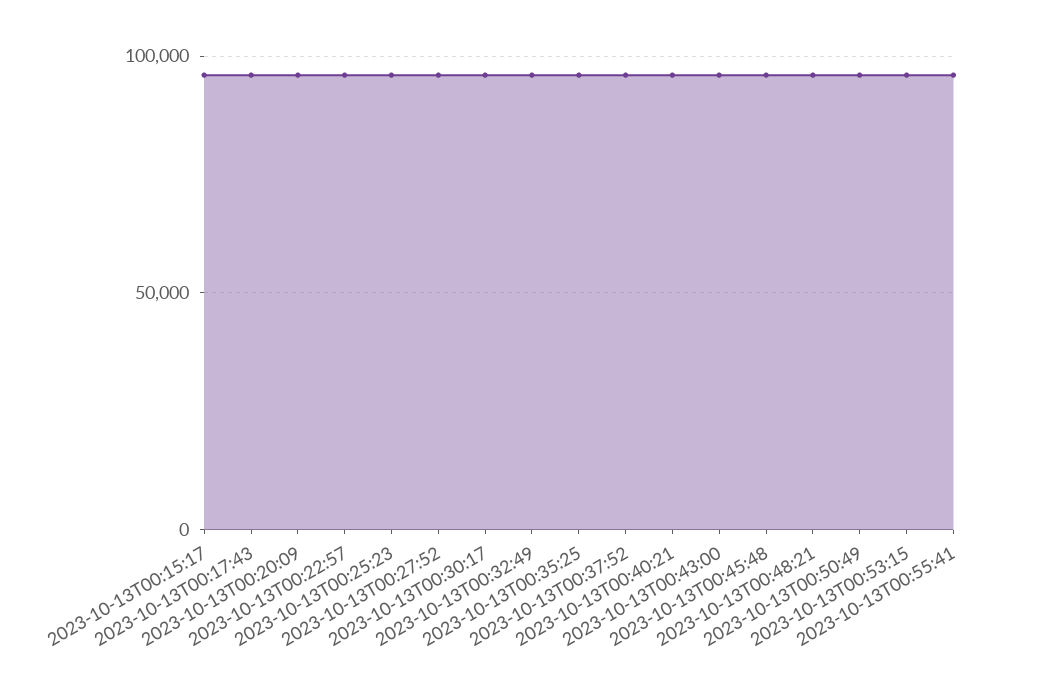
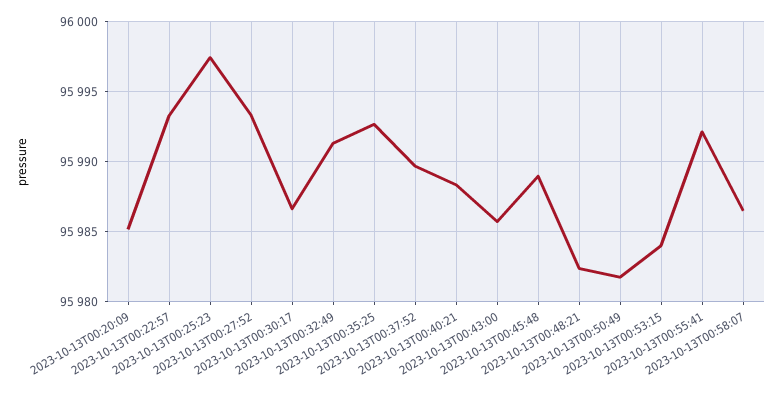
2023-10-13T00:15:17: 95000 -> none
2023-10-13T00:17:43: 95000 -> none
2023-10-13T00:58:07: none -> 95986.5

